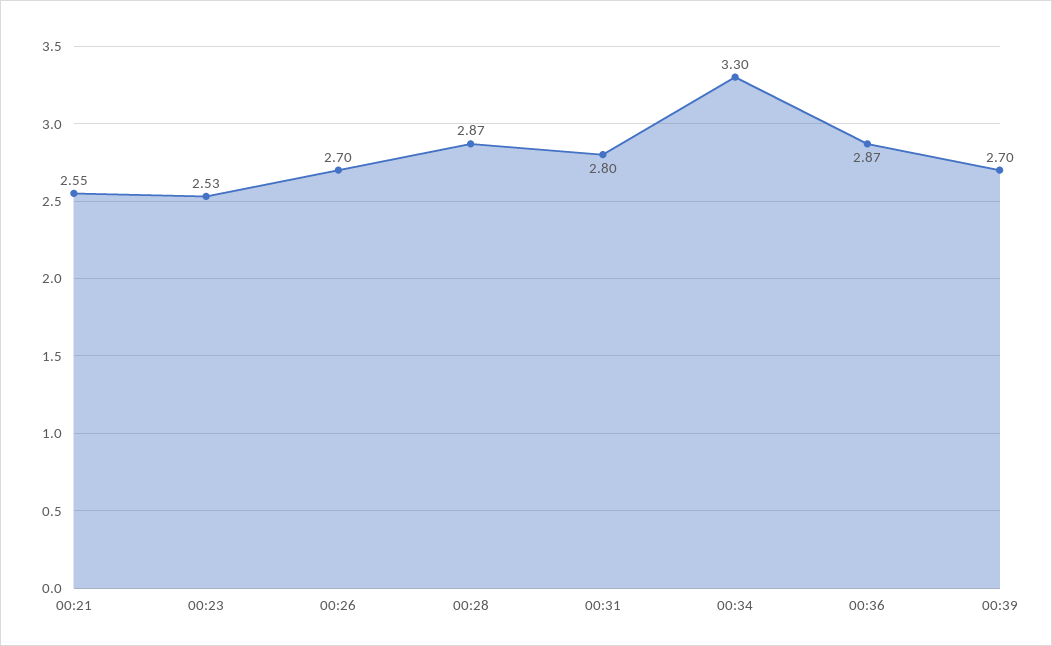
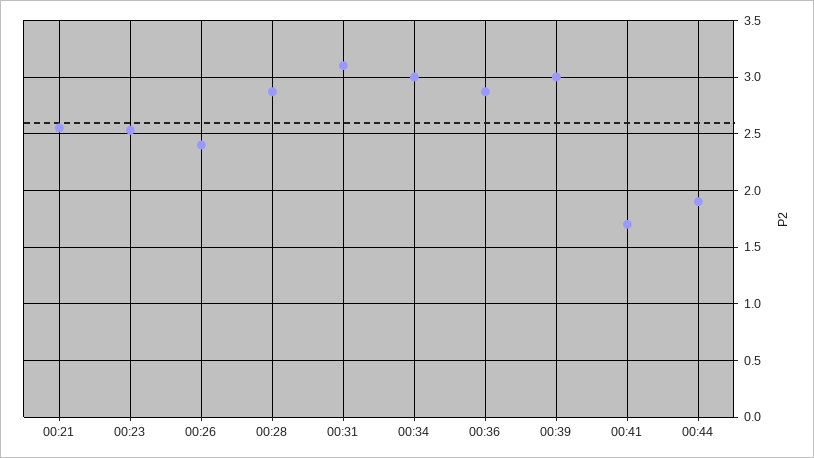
00:26: 2.7 -> 2.4
00:31: 2.8 -> 3.1
00:34: 3.3 -> 3
00:39: 2.7 -> 3
00:41: none -> 1.7
00:44: none -> 1.9

